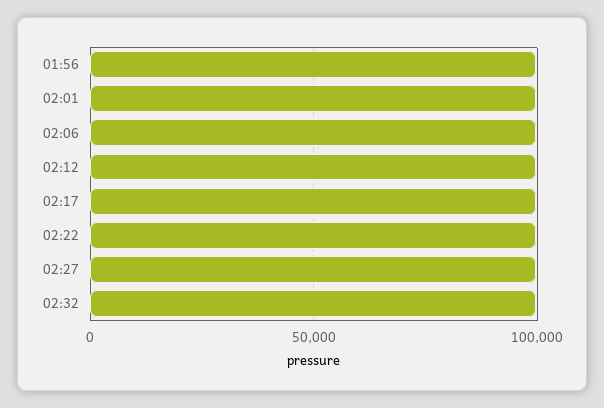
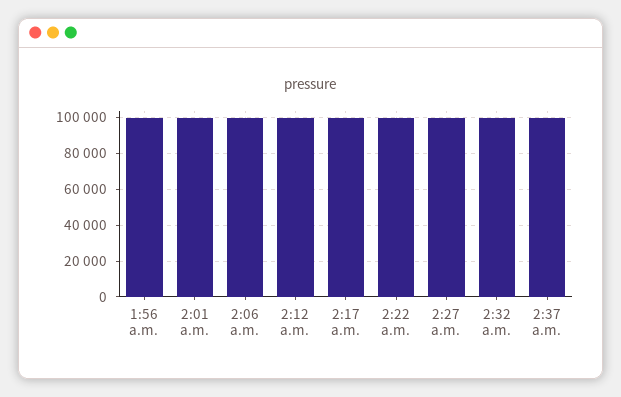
2:37 a.m.: none -> 100000

